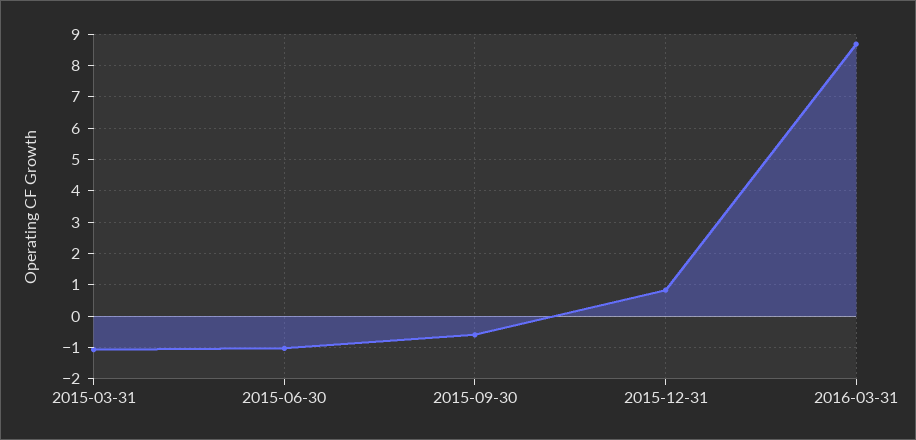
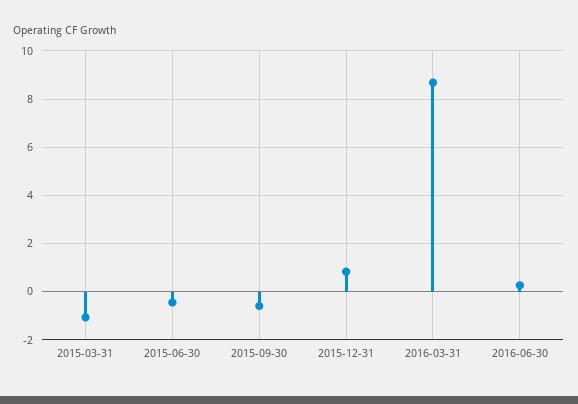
2015-06-30: -1 -> -0.5
2016-06-30: none -> 0.25

